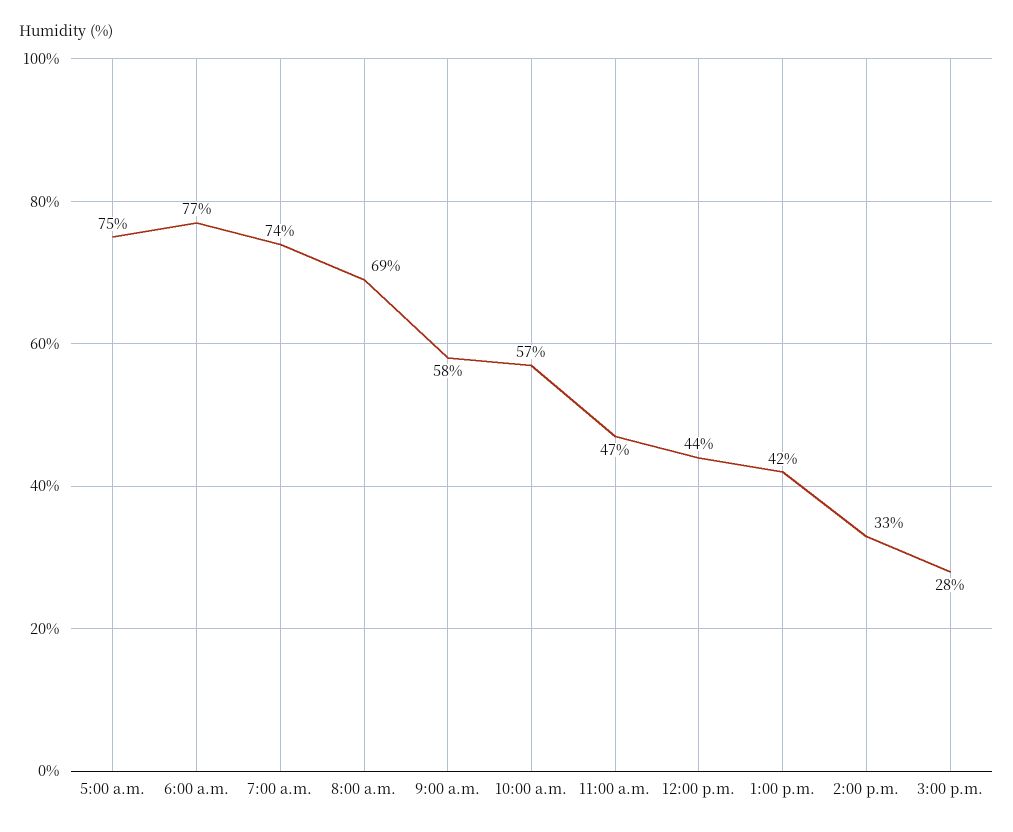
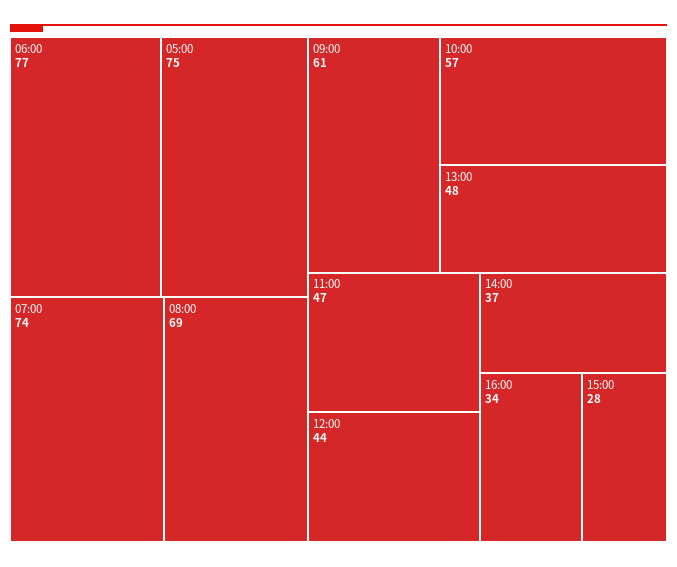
9:00 a.m.: 58 -> 61
1:00 p.m.: 42 -> 48
2:00 p.m.: 33 -> 37
16:00: none -> 34

